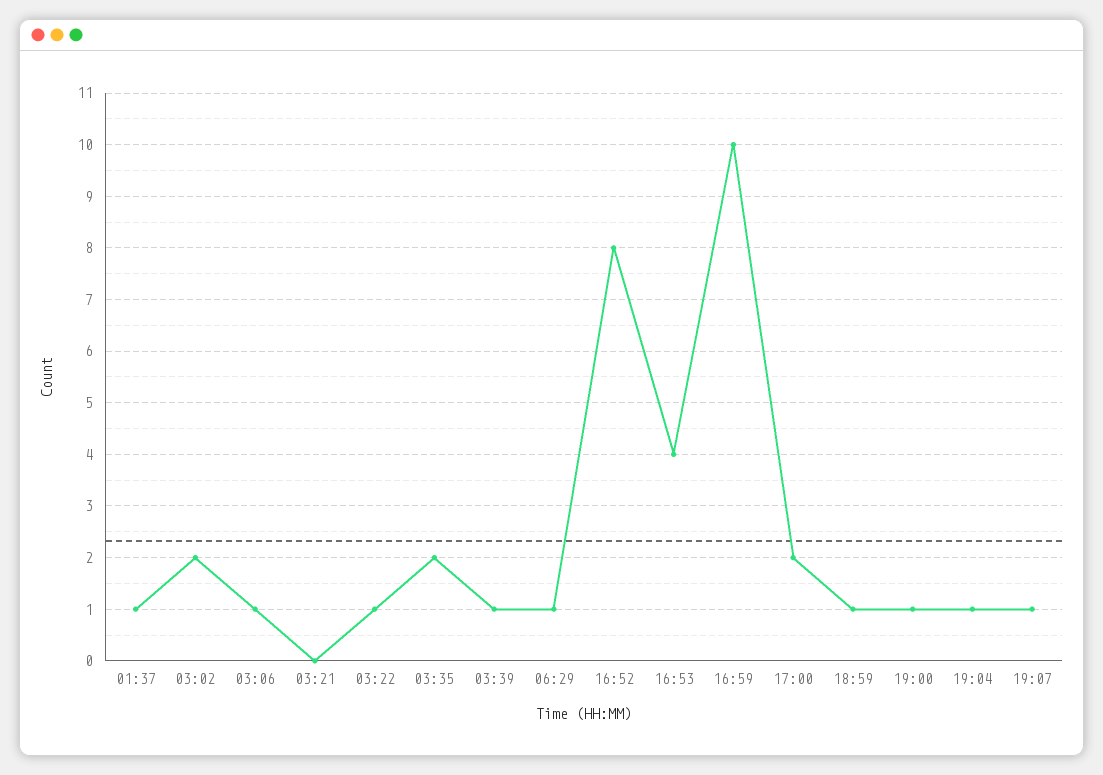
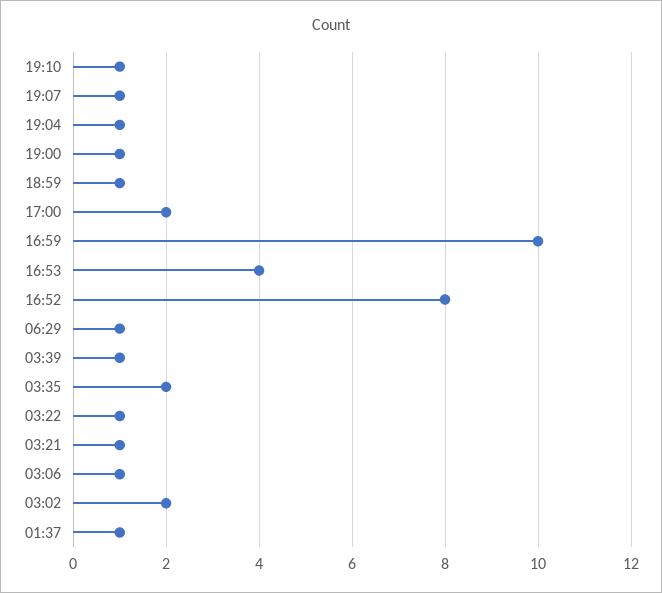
03:21: 0 -> 1
19:10: none -> 1

